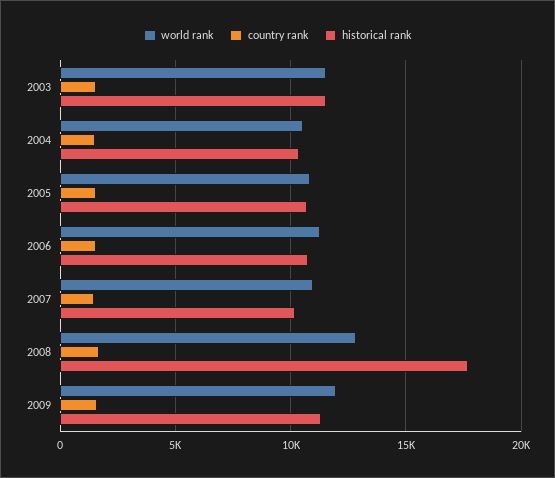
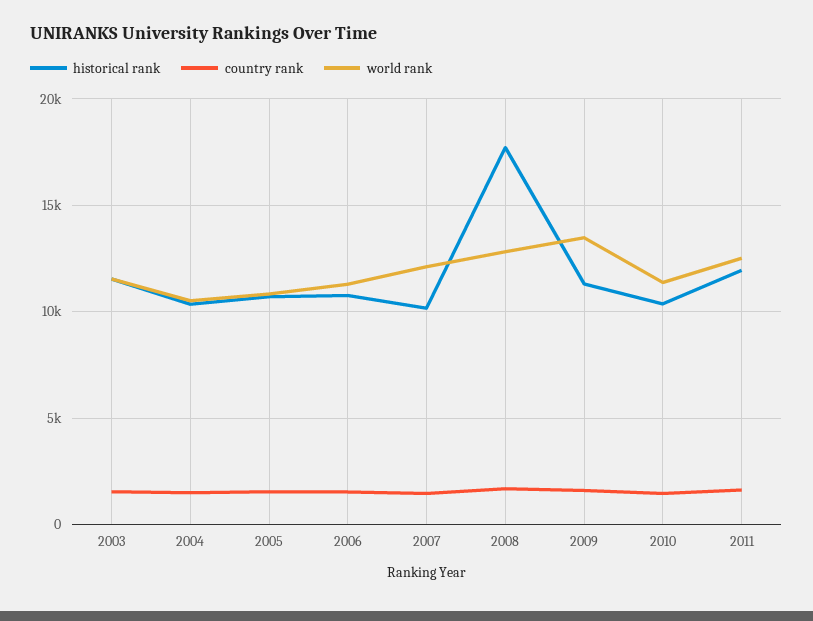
world rank, 2007: 11000 -> 12000
world rank, 2009: 12000 -> 13500
historical rank, 2010: none -> 10500
country rank, 2010: none -> 1500
world rank, 2010: none -> 11500
historical rank, 2011: none -> 12000
country rank, 2011: none -> 1500
world rank, 2011: none -> 12500

